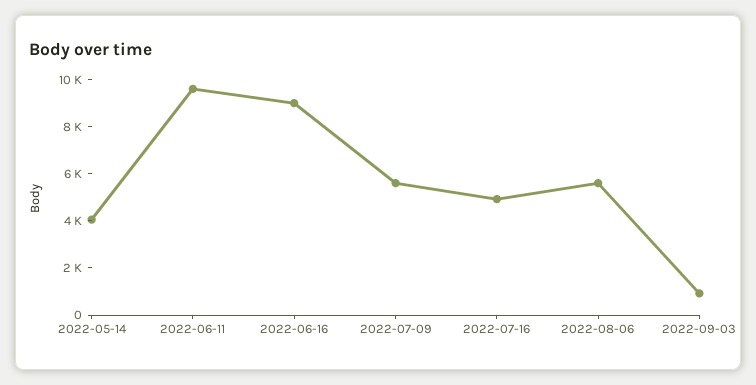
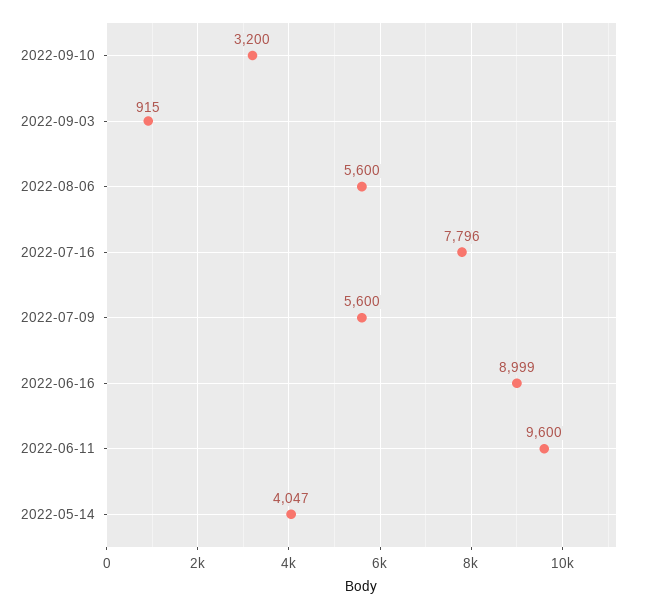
2022-07-16: 5000 -> 7796
2022-09-10: none -> 3200

